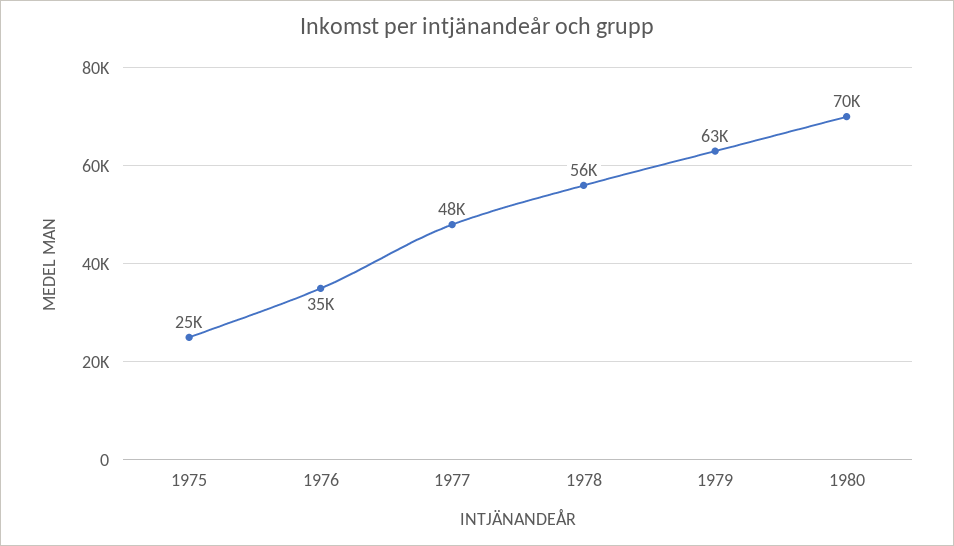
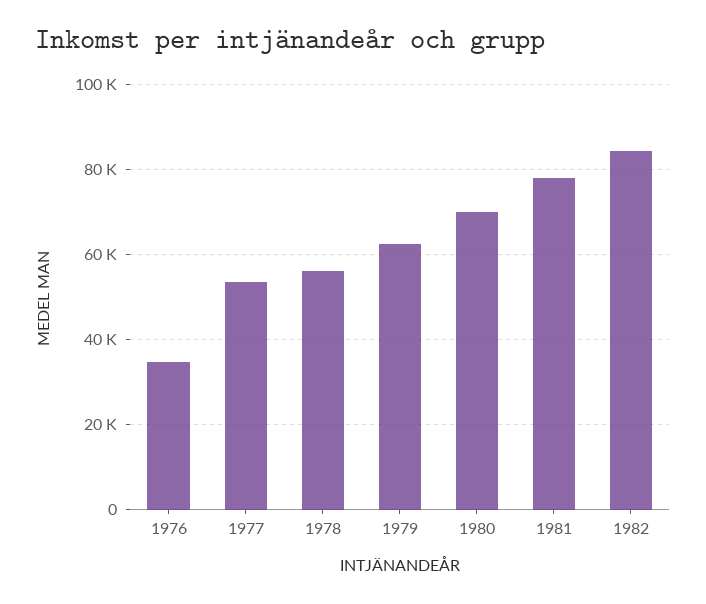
1975: 25000 -> none
1977: 48000 -> 54000
1981: none -> 78000
1982: none -> 84000

